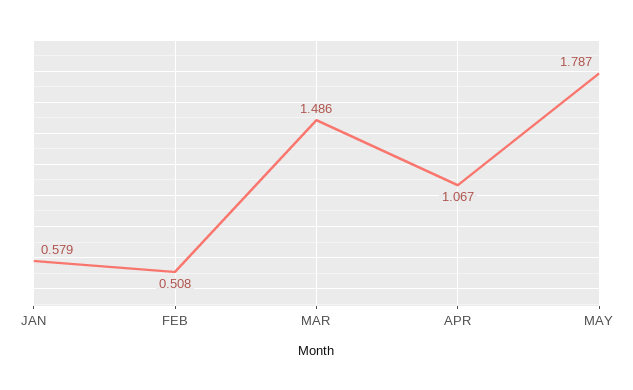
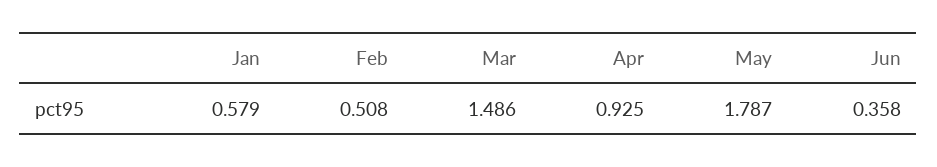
APR: 1.067 -> 0.925
Jun: none -> 0.358

